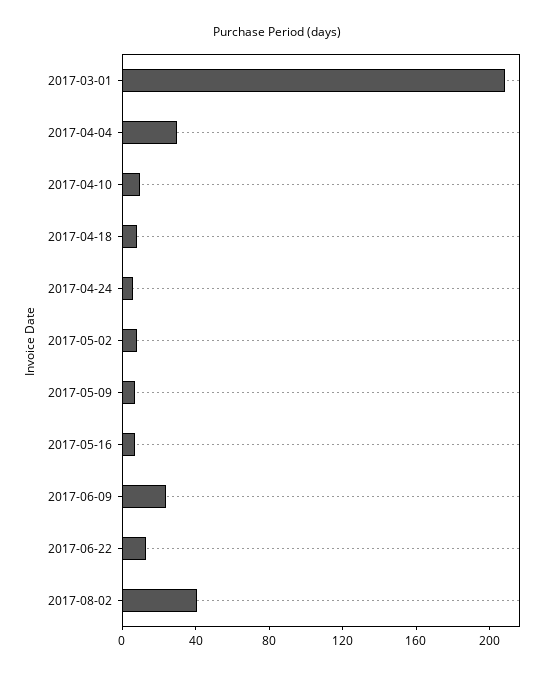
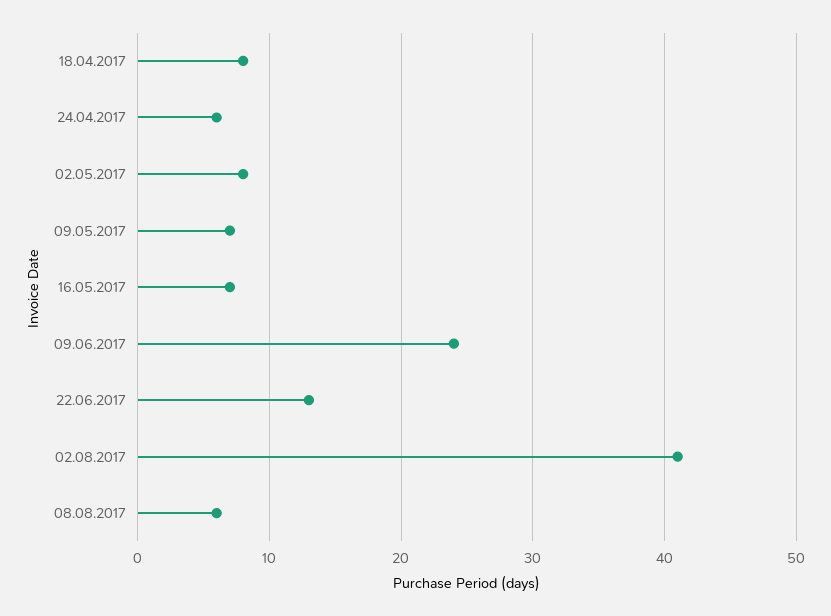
2017-03-01: 210 -> none
2017-04-04: 30 -> none
2017-04-10: 10 -> none
08.08.2017: none -> 6

